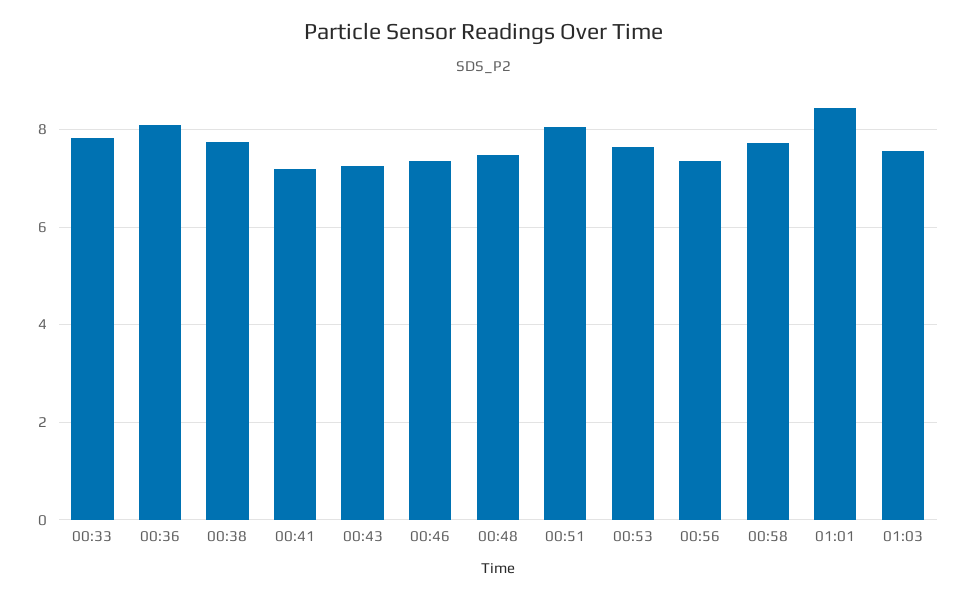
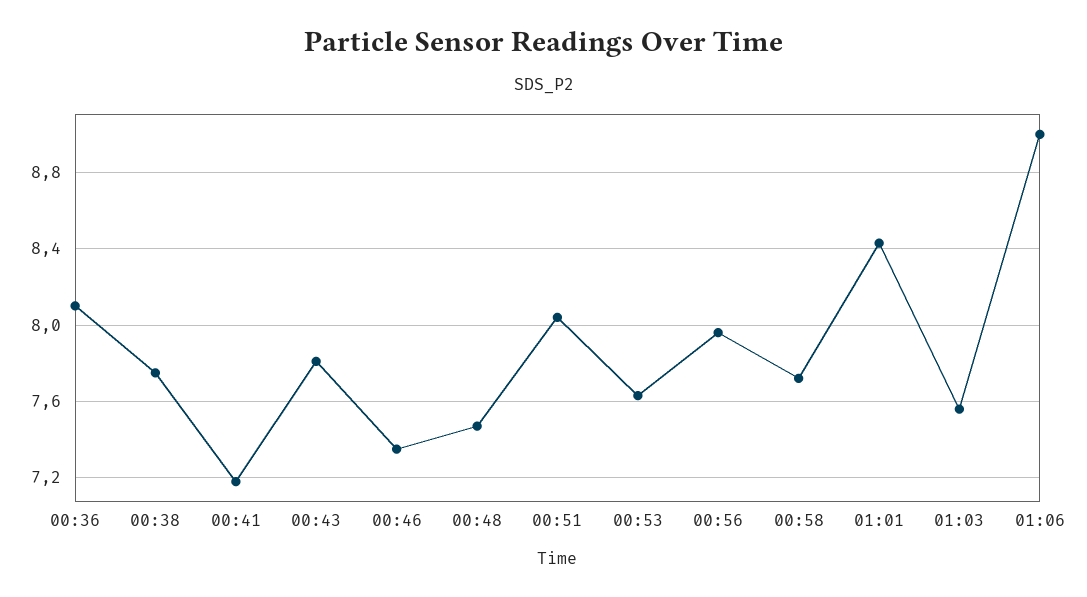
00:33: 7.8 -> none
00:43: 7.2 -> 7.8
00:56: 7.4 -> 7.95
01:06: none -> 9

